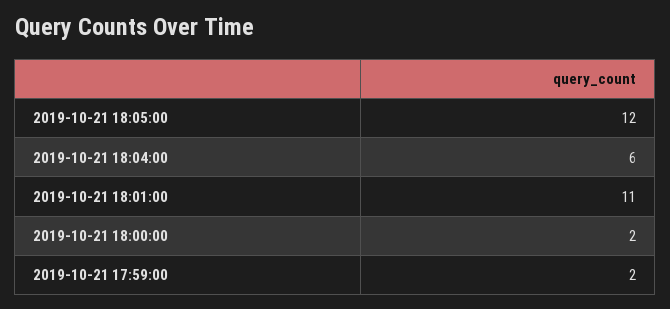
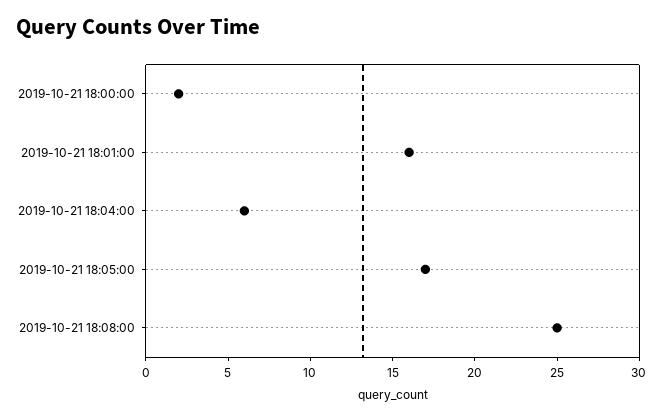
2019-10-21 18:05:00: 12 -> 17
2019-10-21 18:01:00: 11 -> 16
2019-10-21 17:59:00: 2 -> none
2019-10-21 18:08:00: none -> 25

